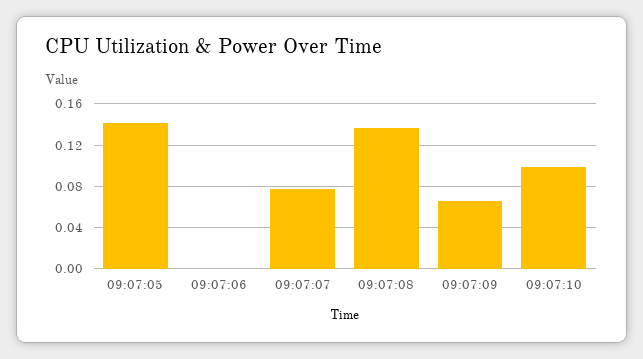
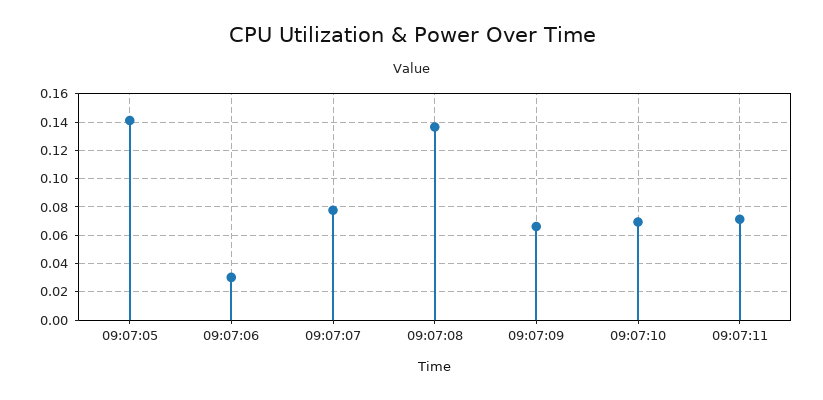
09:07:06: 0 -> 0.03
09:07:10: 0.1 -> 0.07
09:07:11: none -> 0.07

